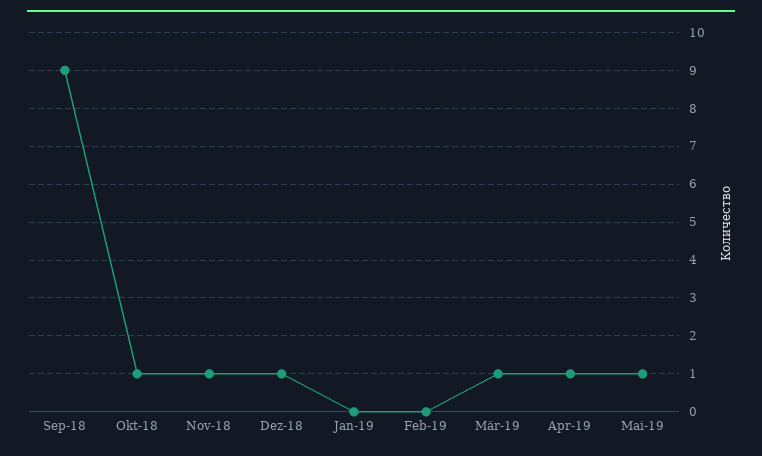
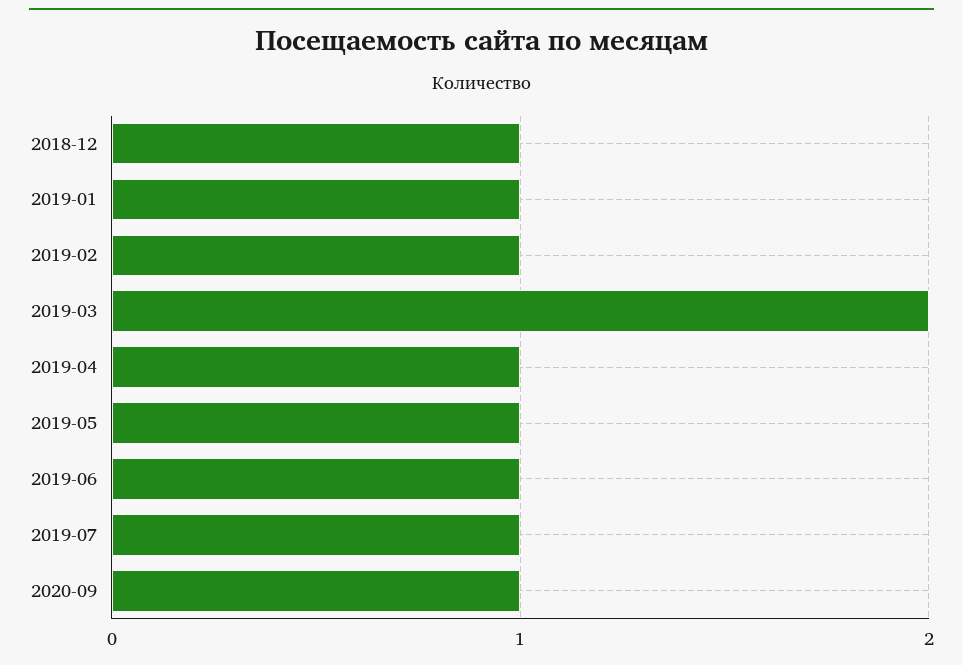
Sep-18: 9 -> none
Okt-18: 1 -> none
Nov-18: 1 -> none
Jan-19: 0 -> 1
Feb-19: 0 -> 1
Mär-19: 1 -> 2
2019-06: none -> 1
2019-07: none -> 1
2020-09: none -> 1

